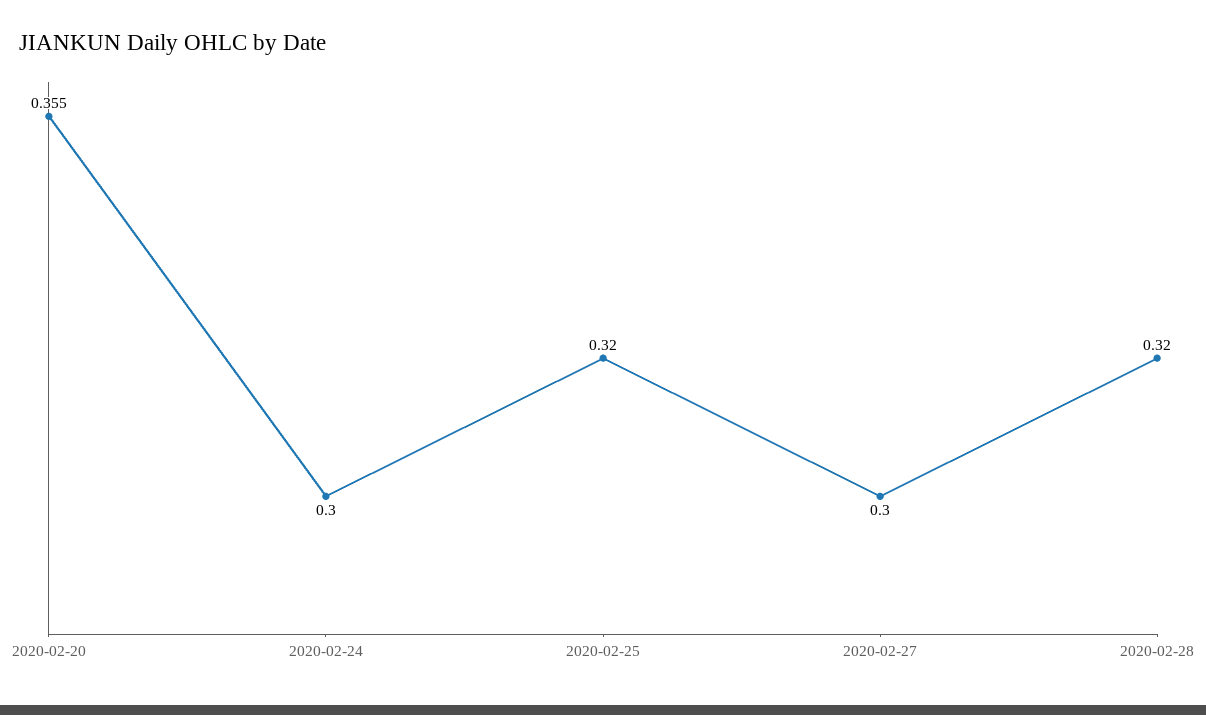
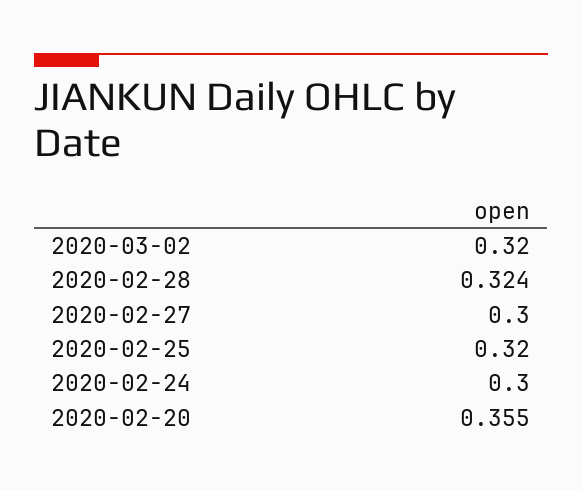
2020-02-28: 0.32 -> 0.324
2020-03-02: none -> 0.32

